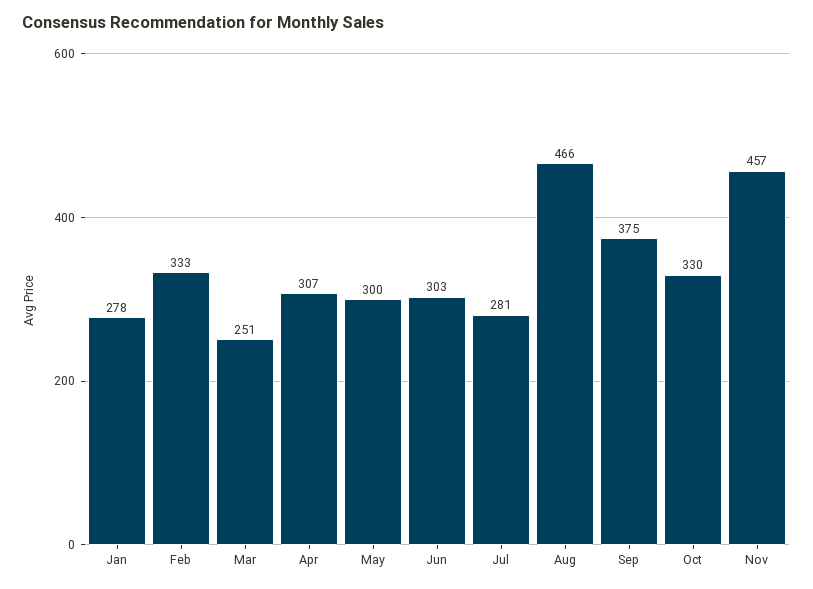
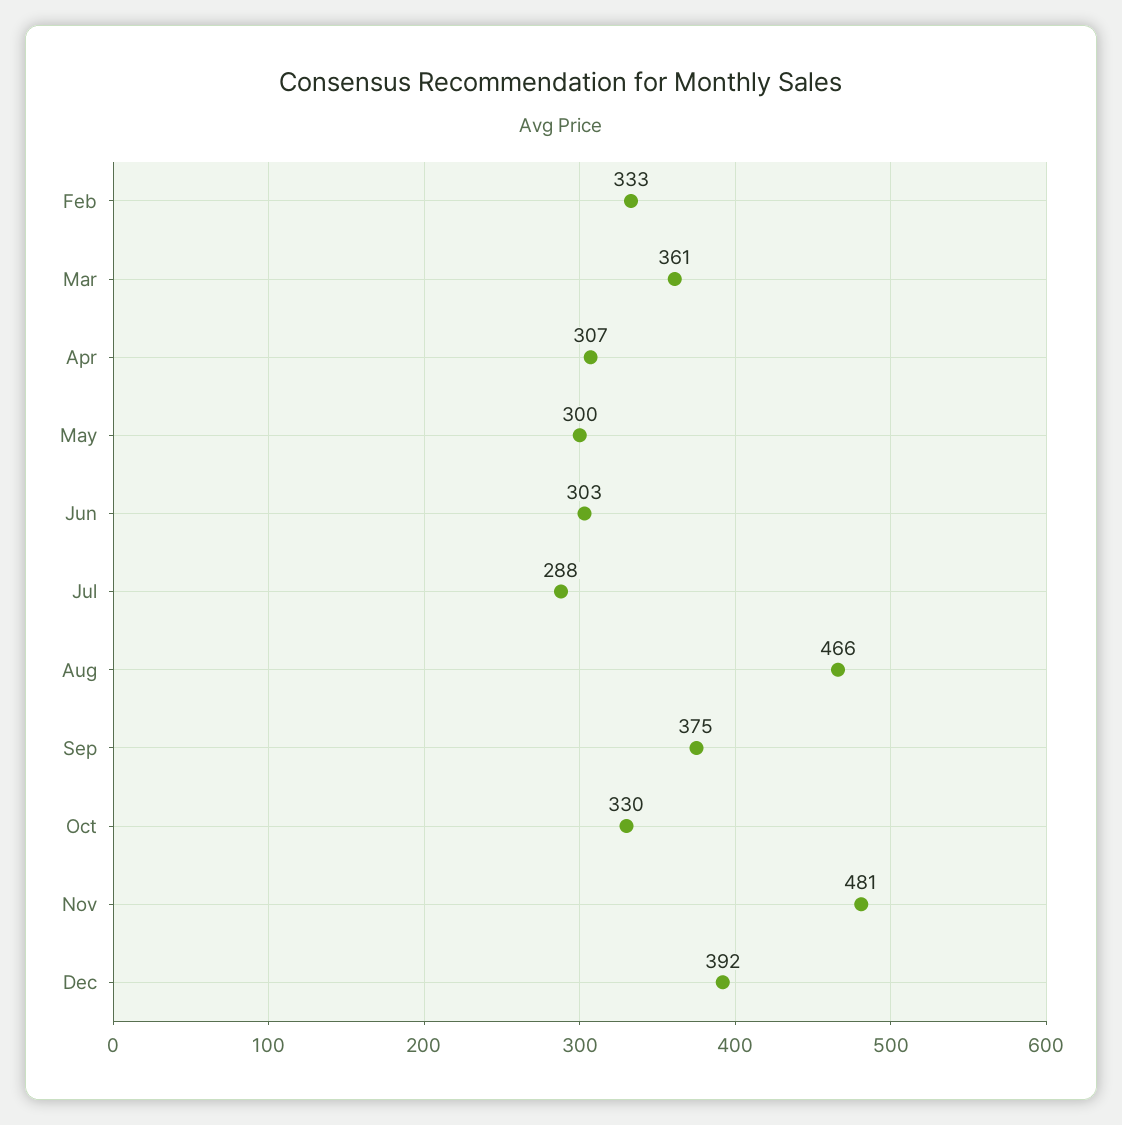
Jan: 278 -> none
Mar: 251 -> 361
Jul: 281 -> 288
Nov: 457 -> 481
Dec: none -> 392

